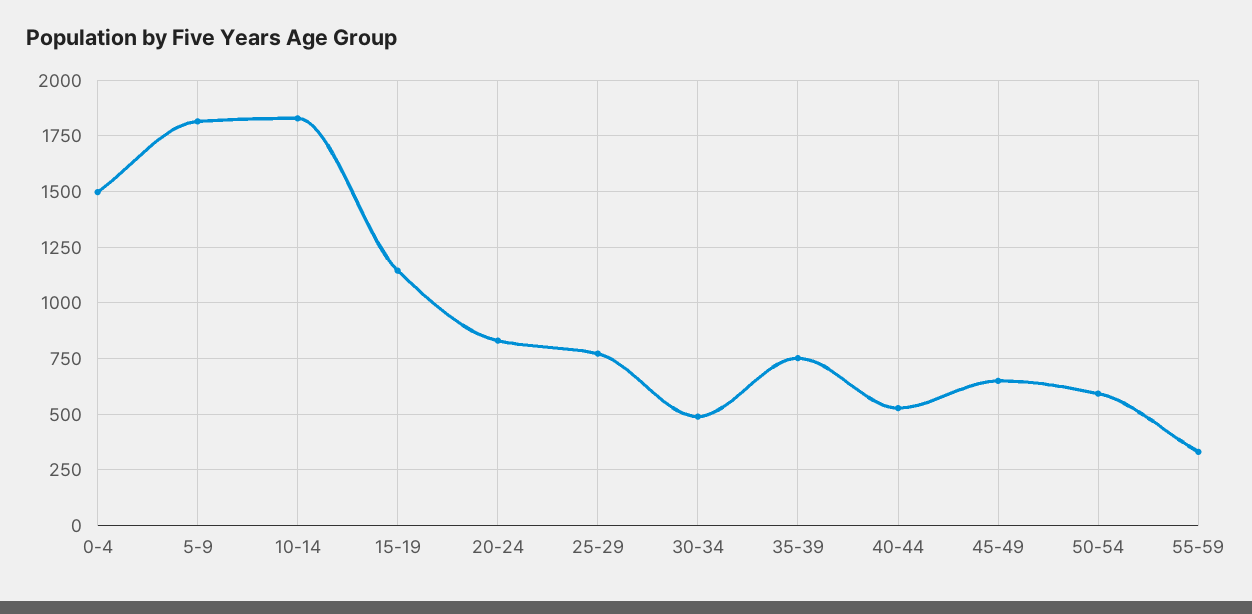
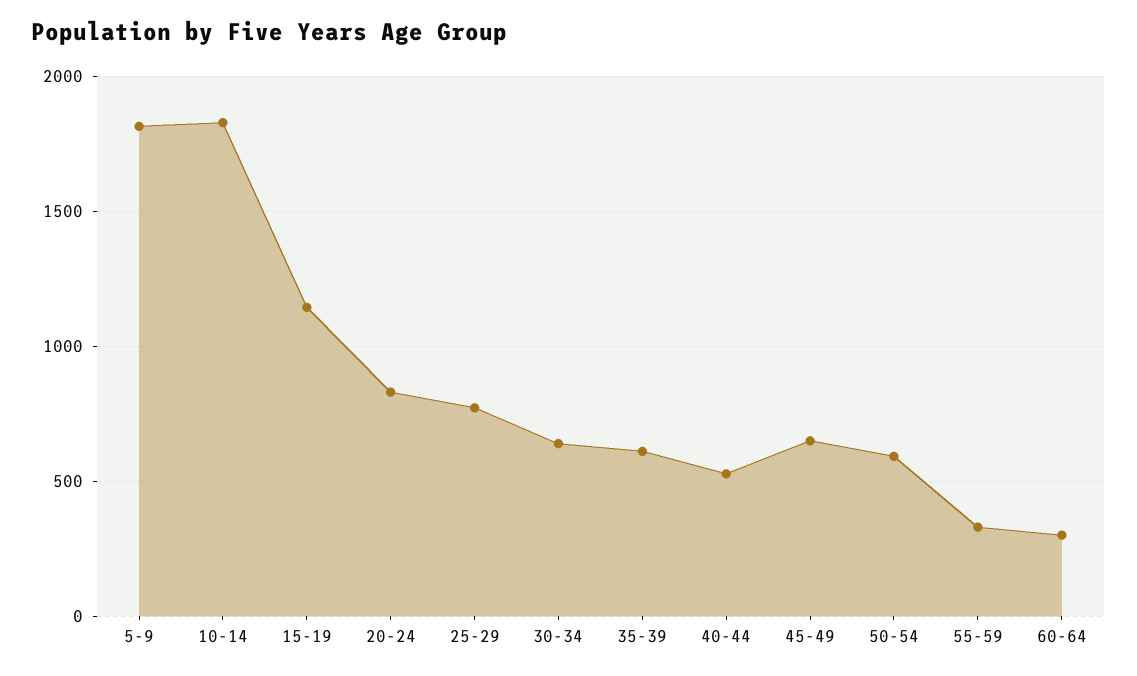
0-4: 1500 -> none
30-34: 500 -> 650
35-39: 750 -> 600
60-64: none -> 300

